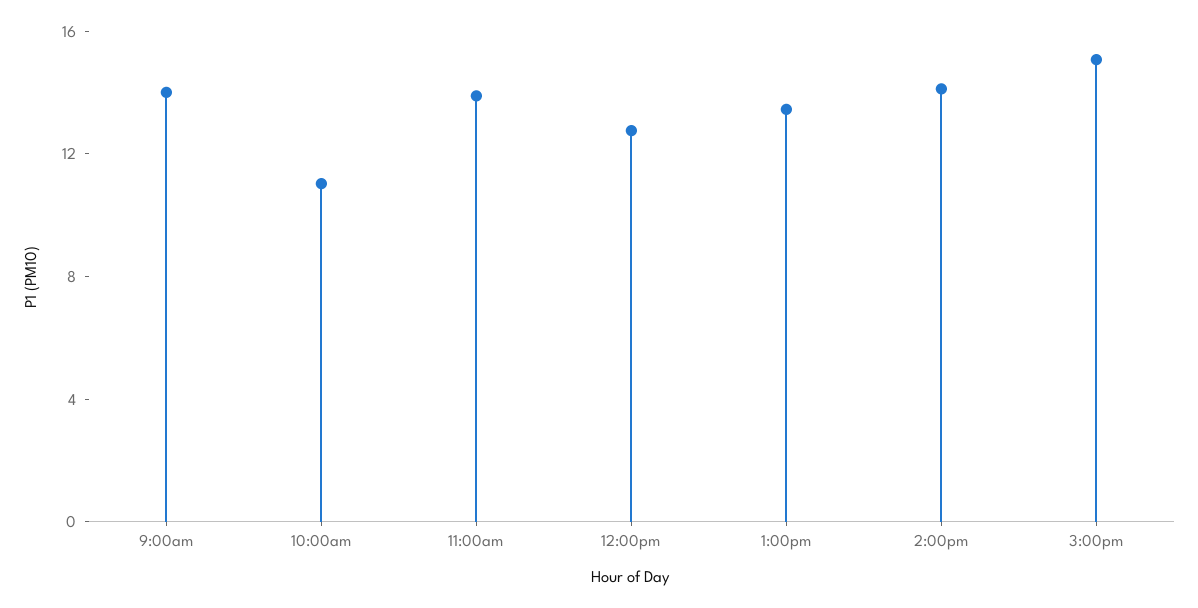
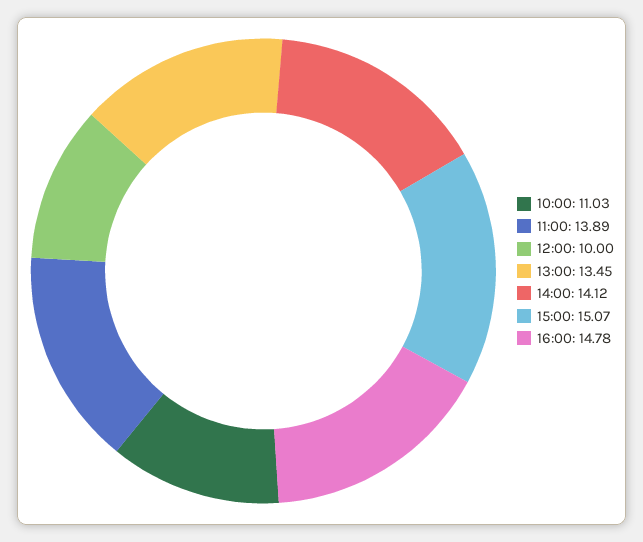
9:00am: 14 -> none
12:00pm: 13 -> 10
16:00: none -> 14.78

